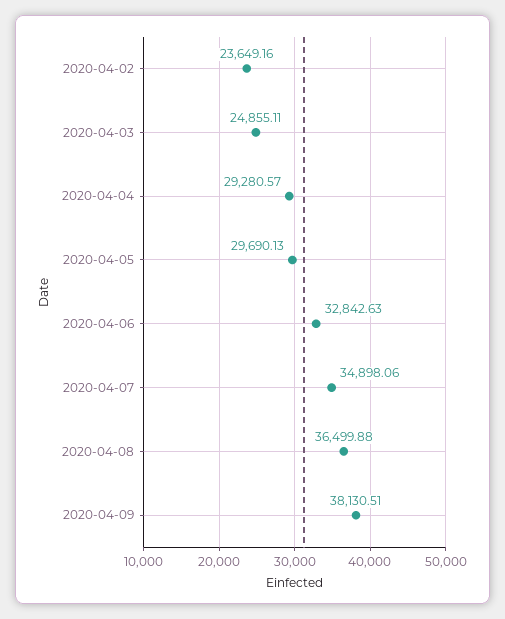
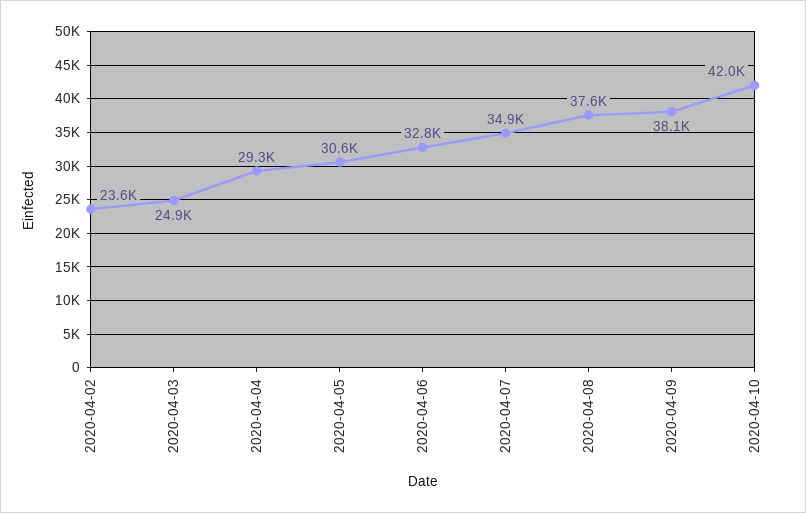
2020-04-05: 29690.13 -> 30600
2020-04-08: 36499.88 -> 37600
2020-04-10: none -> 42000

